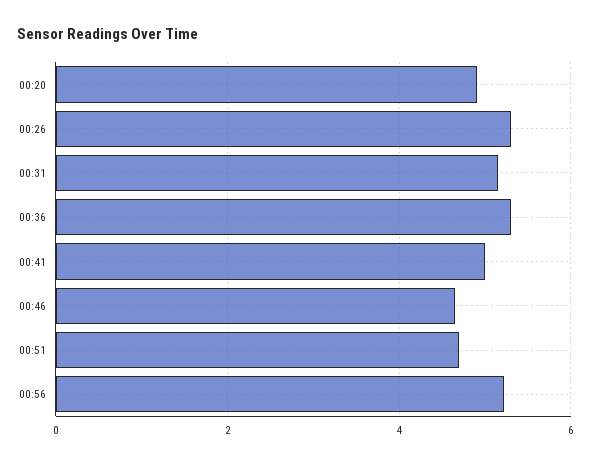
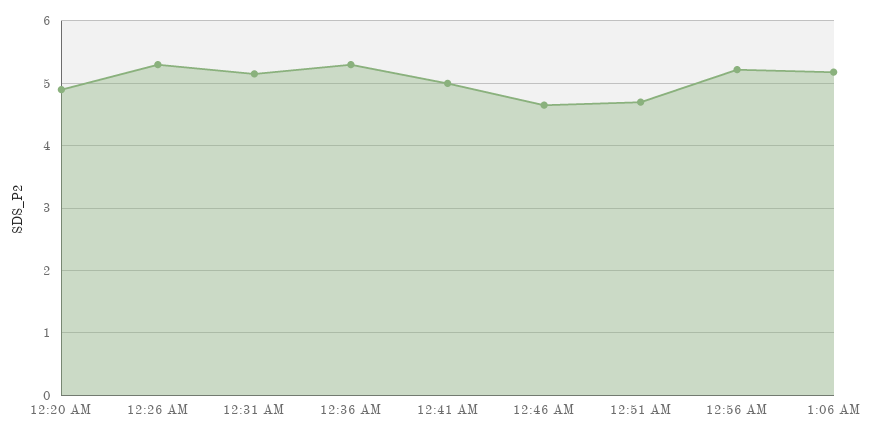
1:06 AM: none -> 5.2

